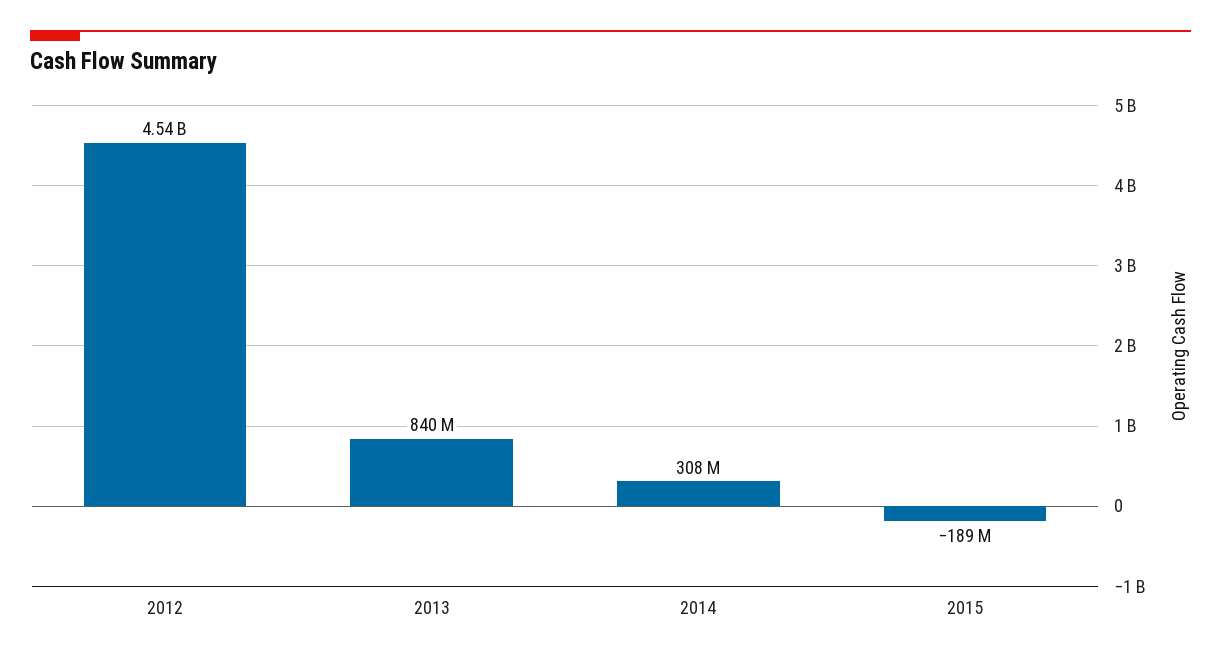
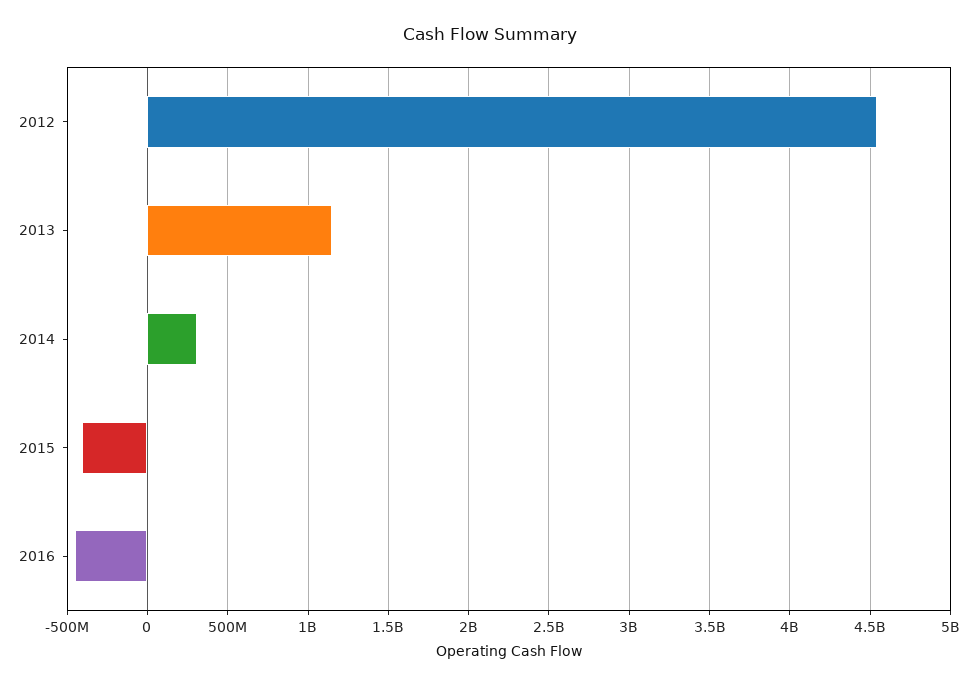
2013: 840000000 -> 1150000000
2015: -189000000 -> -400000000
2016: none -> -450000000

